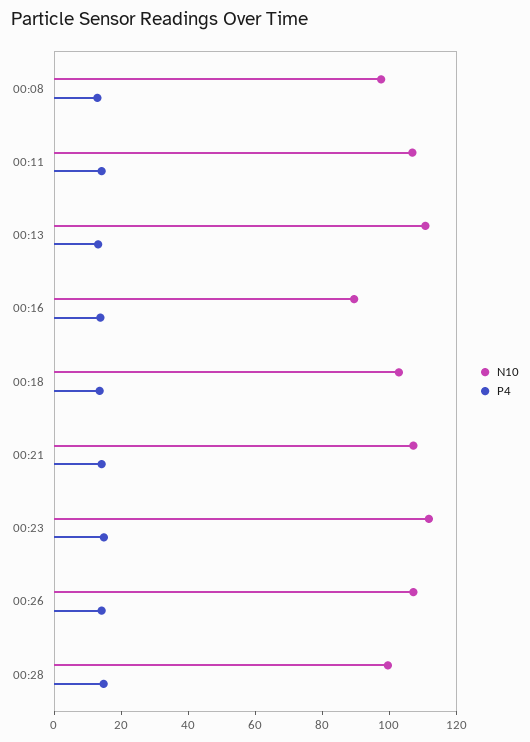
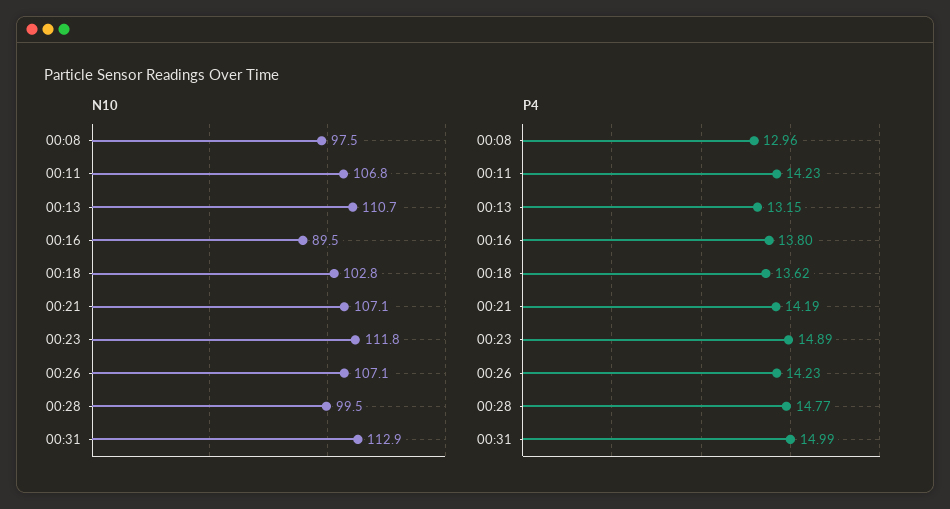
N10, 00:31: none -> 112.9
P4, 00:31: none -> 14.99

